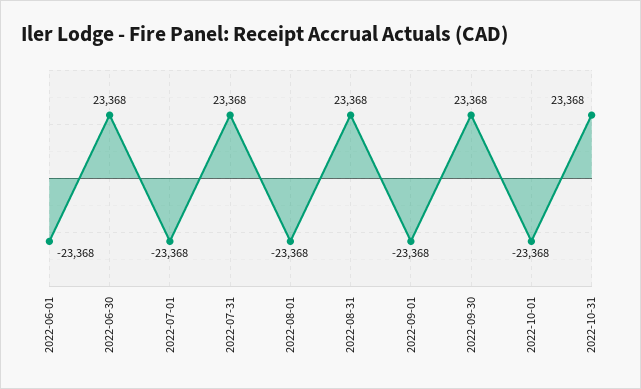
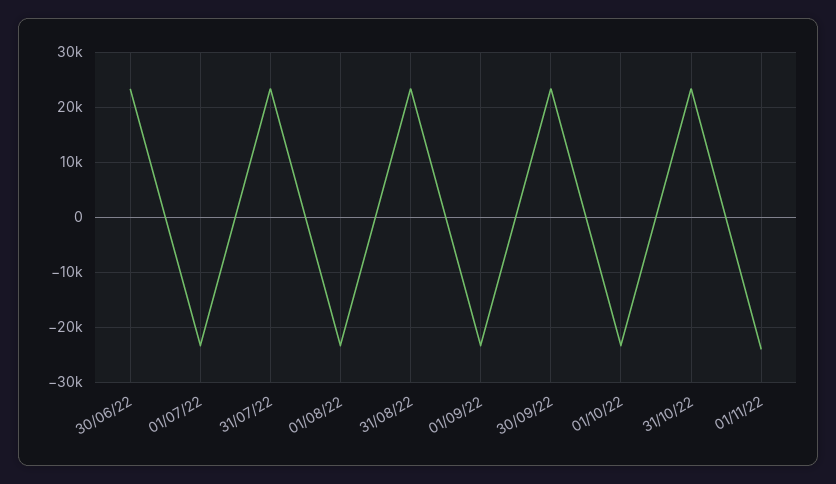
2022-06-01: -23368 -> none
01/11/22: none -> -24000

